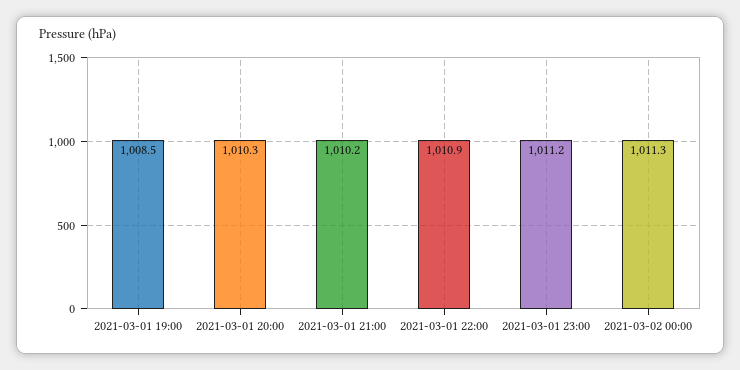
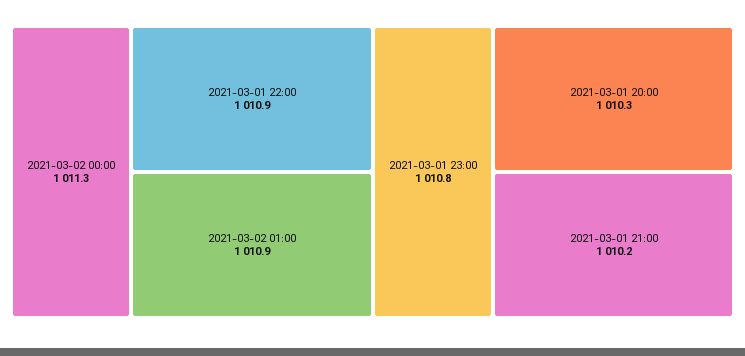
2021-03-01 19:00: 1008.5 -> none
2021-03-01 23:00: 1011.2 -> 1010.8
2021-03-02 01:00: none -> 1010.9

